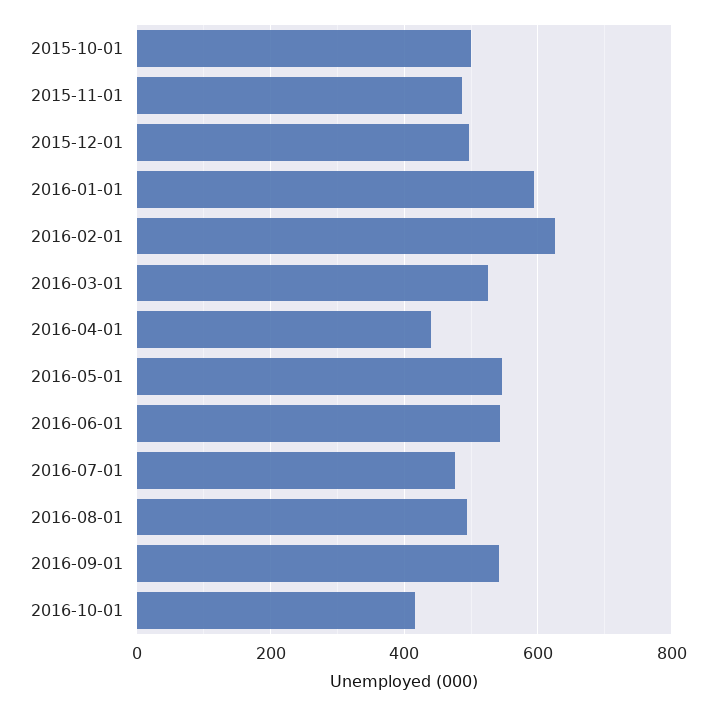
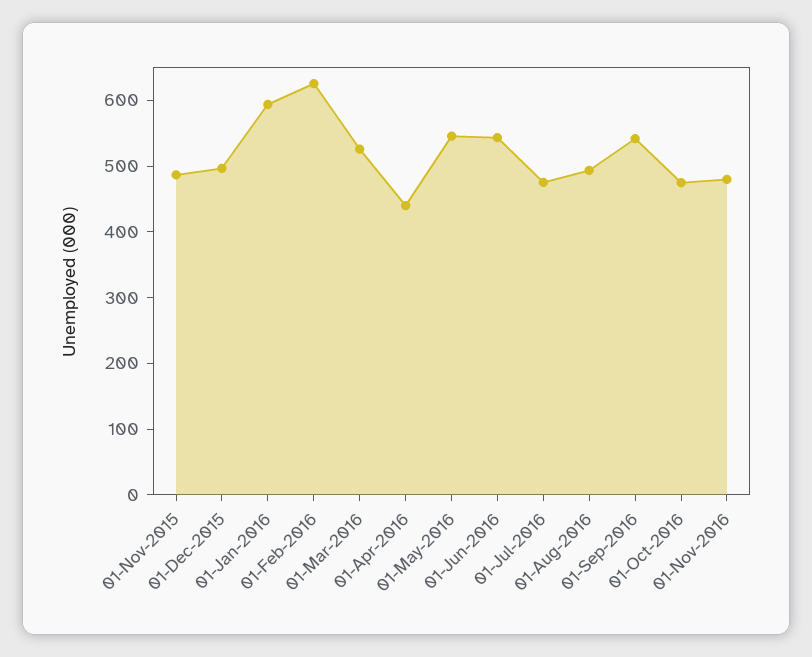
2015-10-01: 500 -> none
2016-10-01: 420 -> 480
01-Nov-2016: none -> 480

